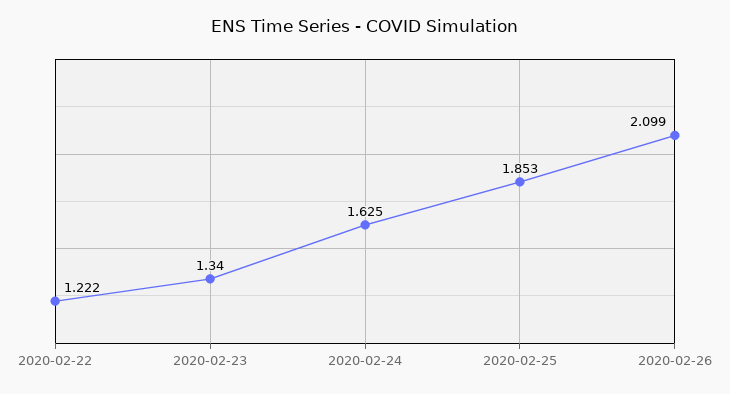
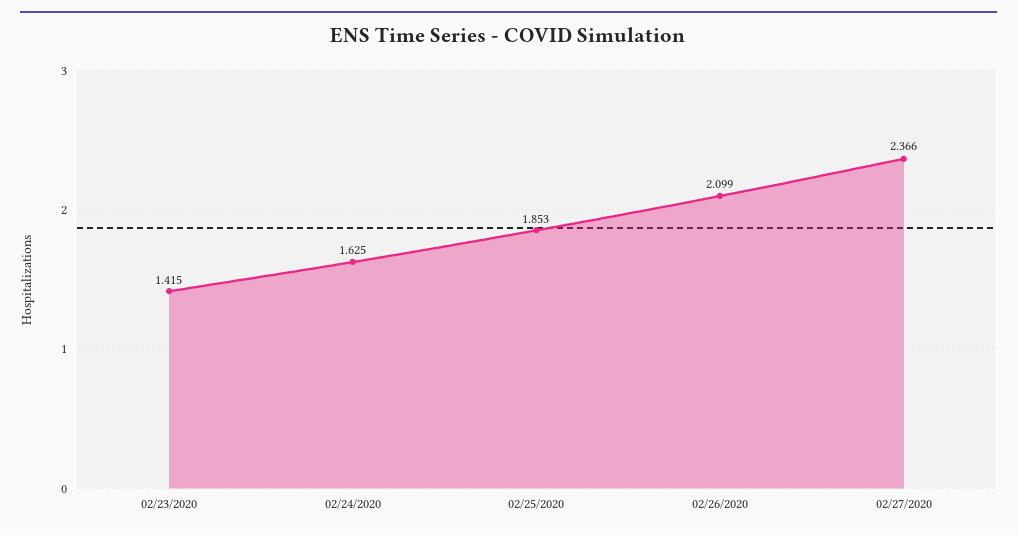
2020-02-22: 1.222 -> none
2020-02-23: 1.34 -> 1.415
02/27/2020: none -> 2.366

